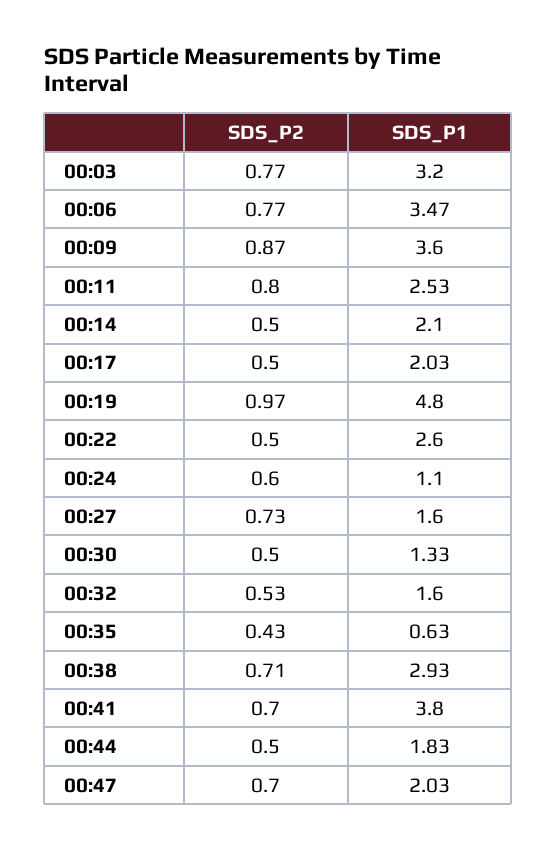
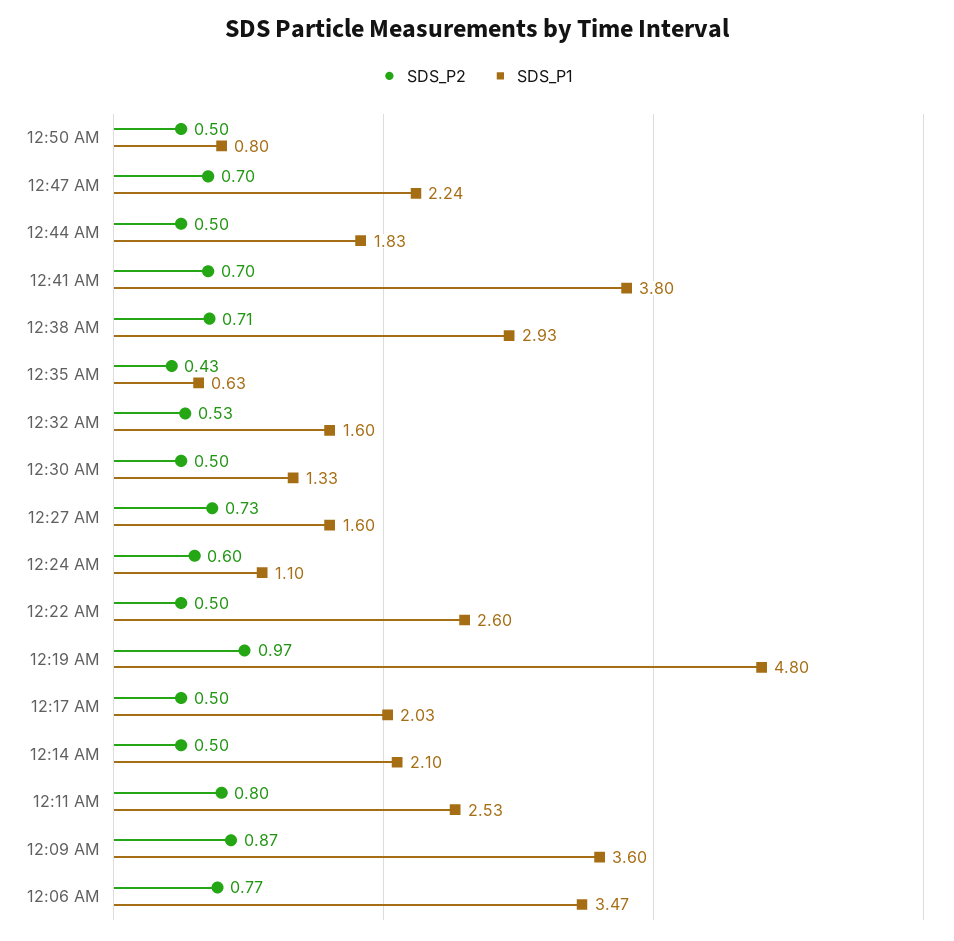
SDS_P2, 00:03: 0.77 -> none
SDS_P1, 00:03: 3.2 -> none
SDS_P1, 00:47: 2.03 -> 2.24
SDS_P2, 12:50 AM: none -> 0.5
SDS_P1, 12:50 AM: none -> 0.8

